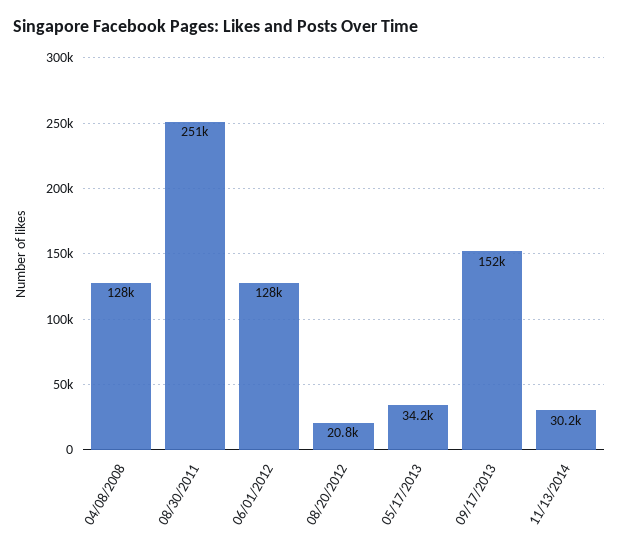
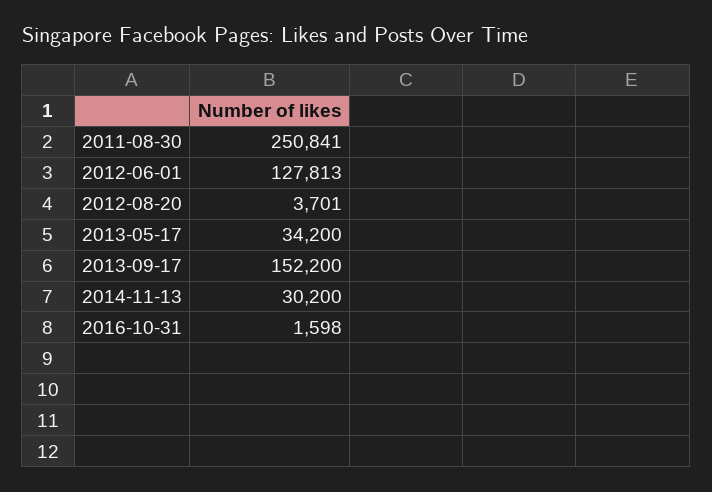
04/08/2008: 128000 -> none
08/20/2012: 20800 -> 3701
2016-10-31: none -> 1598

